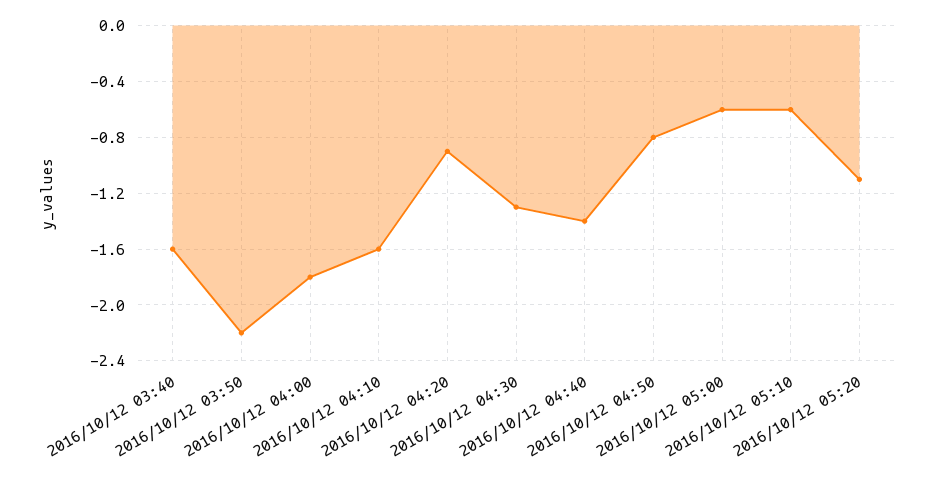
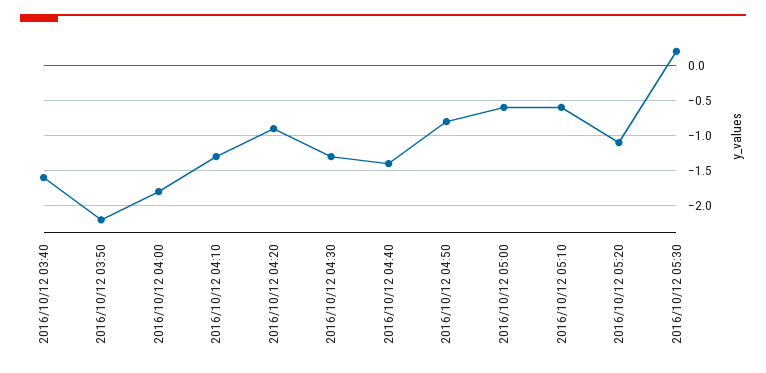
2016/10/12 04:10: -1.6 -> -1.3
2016/10/12 05:30: none -> 0.2

